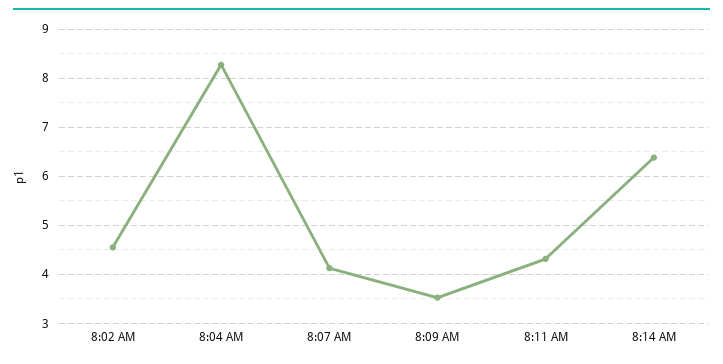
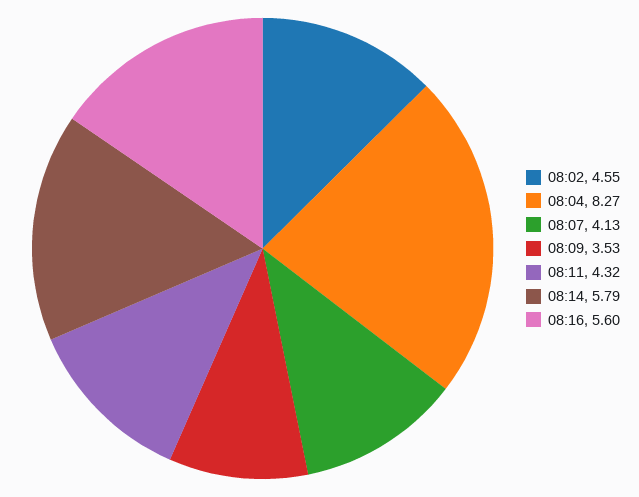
8:14 AM: 6.4 -> 5.79
08:16: none -> 5.6

